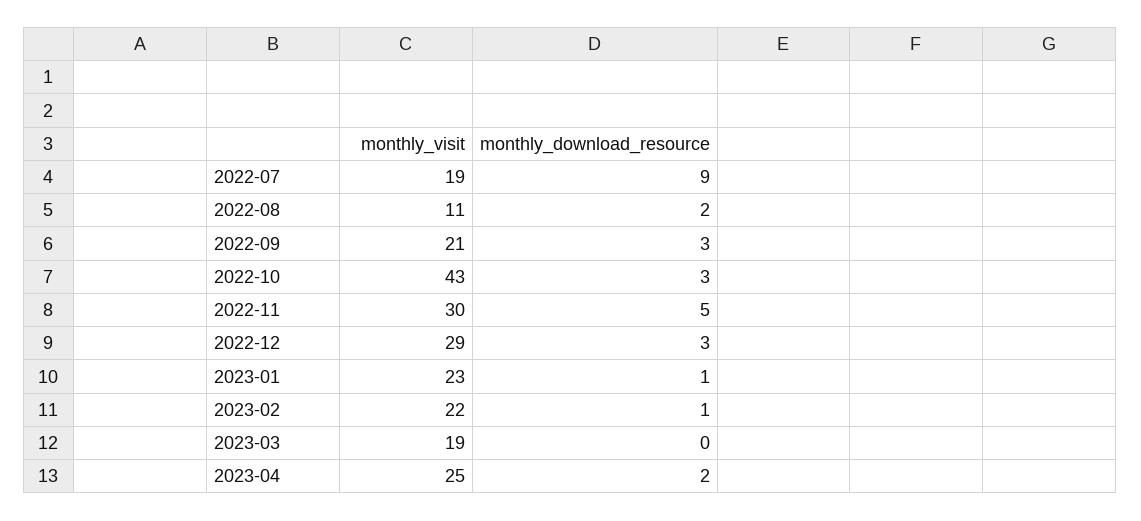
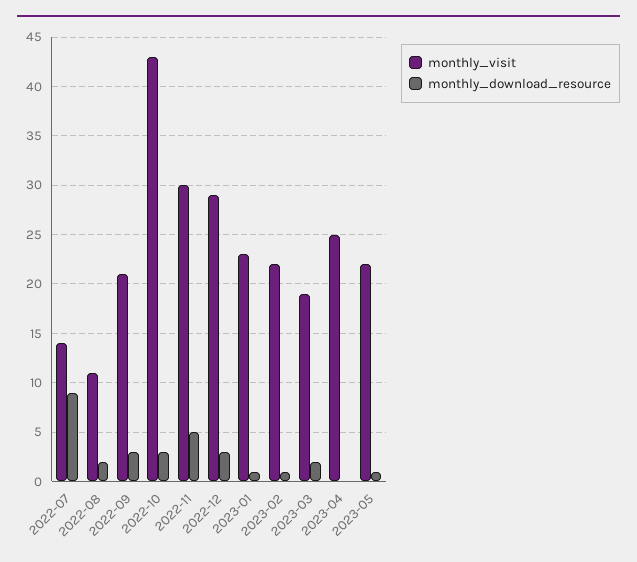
monthly_visit, 2022-07: 19 -> 14
monthly_download_resource, 2023-03: 0 -> 2
monthly_download_resource, 2023-04: 2 -> 0
monthly_visit, 2023-05: none -> 22
monthly_download_resource, 2023-05: none -> 1

